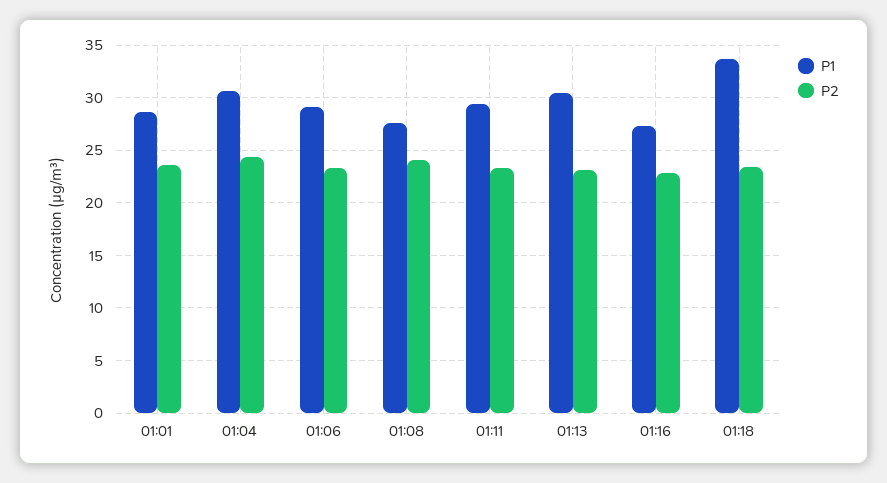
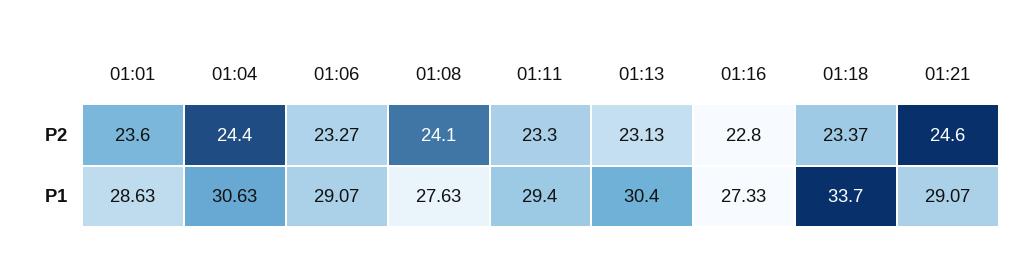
P2, 01:21: none -> 24.6
P1, 01:21: none -> 29.07

